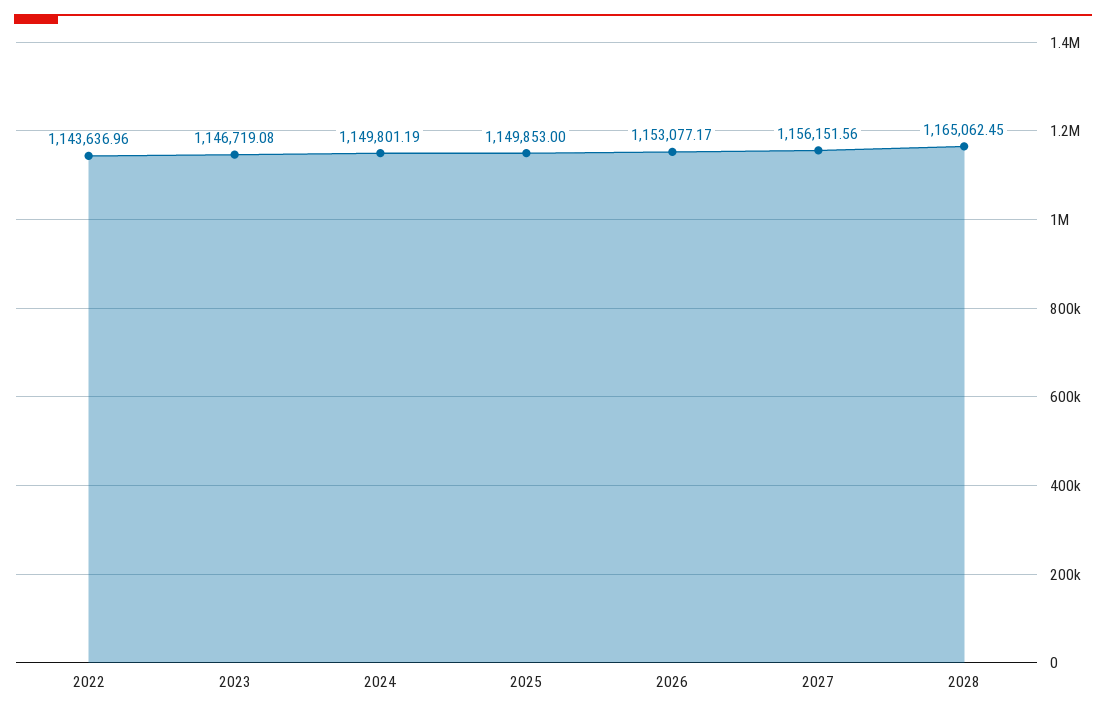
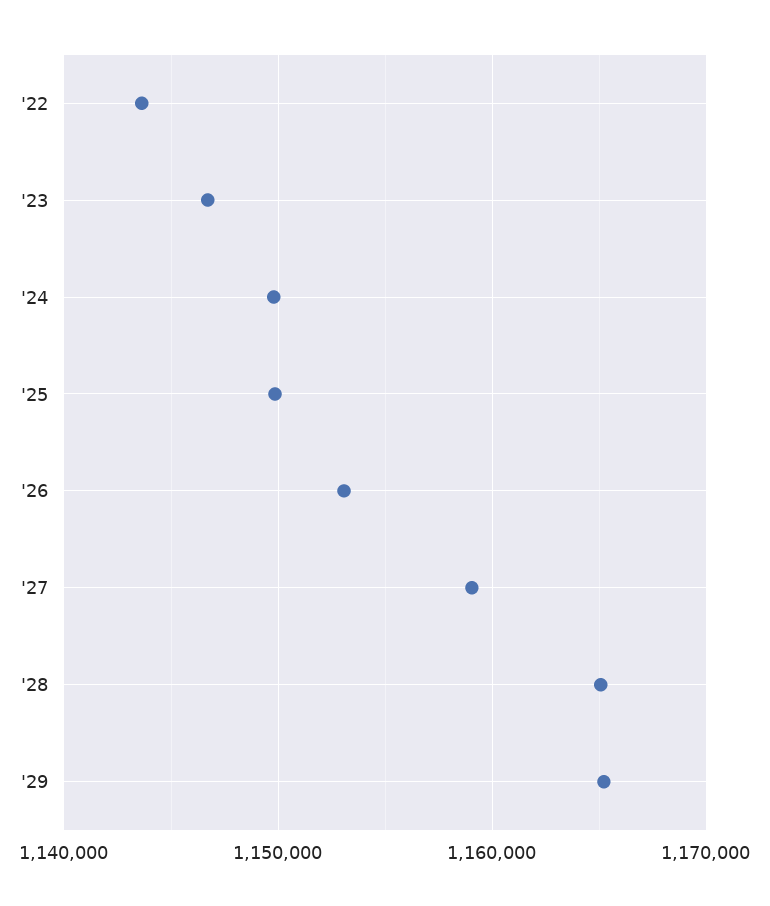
2027: 1156151.56 -> 1159000
'29: none -> 1165000

